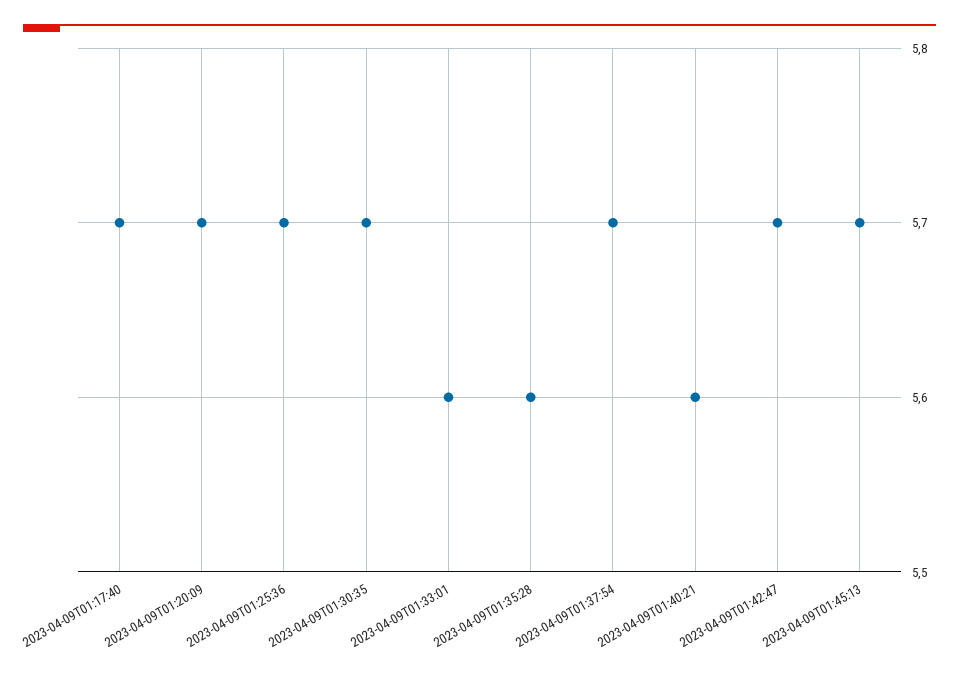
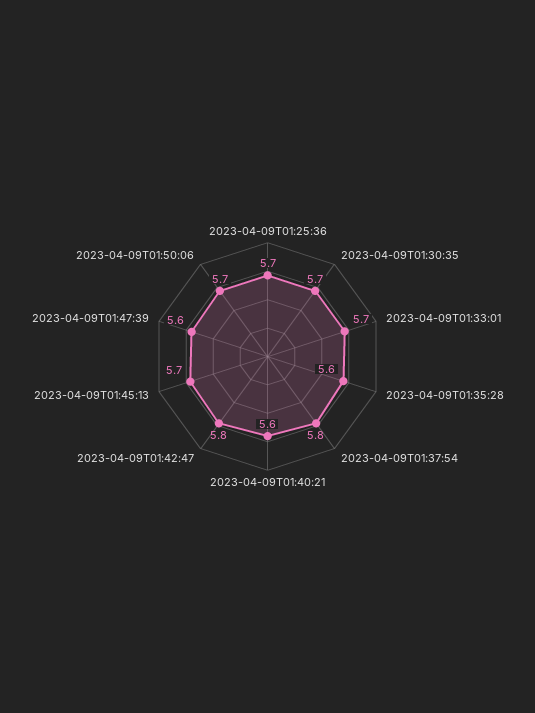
2023-04-09T01:17:40: 5.7 -> none
2023-04-09T01:20:09: 5.7 -> none
2023-04-09T01:33:01: 5.6 -> 5.7
2023-04-09T01:37:54: 5.7 -> 5.8
2023-04-09T01:42:47: 5.7 -> 5.8
2023-04-09T01:47:39: none -> 5.6
2023-04-09T01:50:06: none -> 5.7

